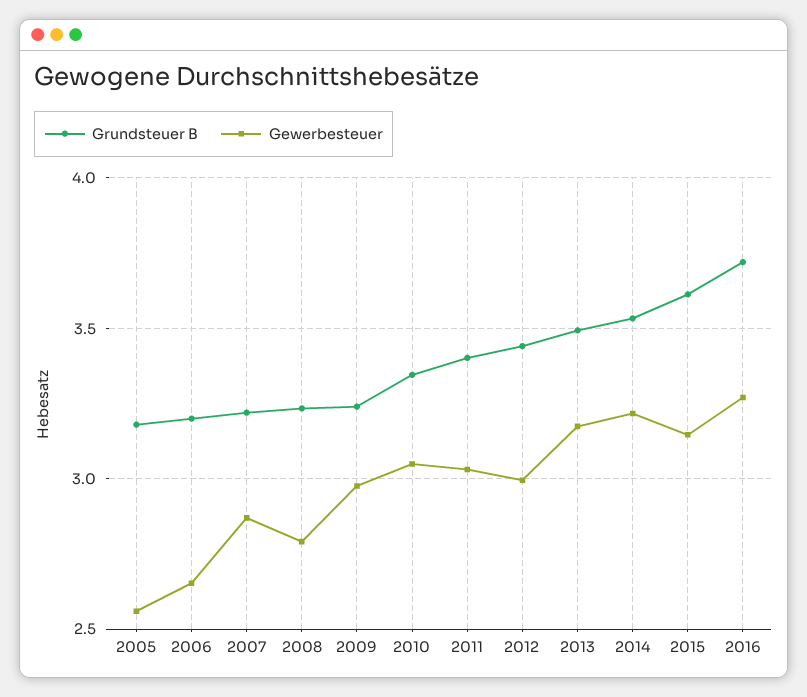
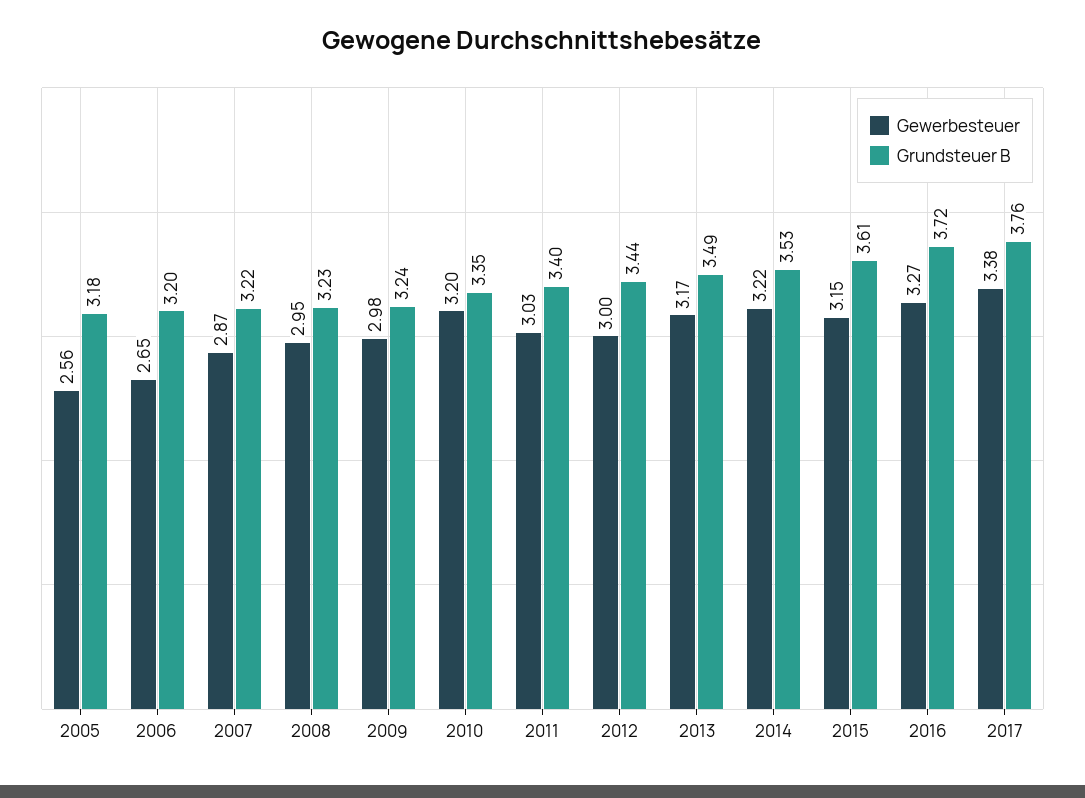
Gewerbesteuer, 2008: 2.8 -> 2.95
Gewerbesteuer, 2010: 3.05 -> 3.2
Gewerbesteuer, 2017: none -> 3.38
Grundsteuer B, 2017: none -> 3.76

